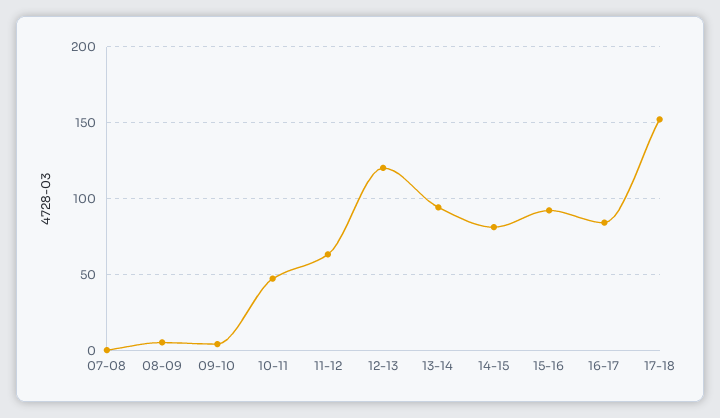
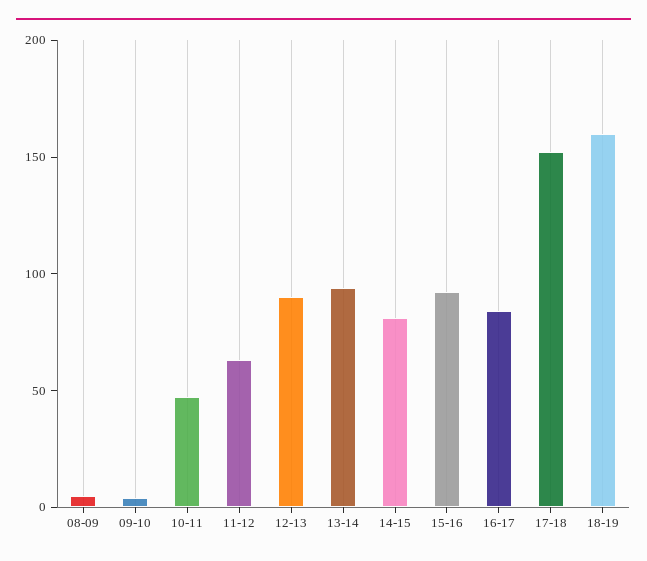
07-08: 0 -> none
12-13: 120 -> 90
18-19: none -> 160

